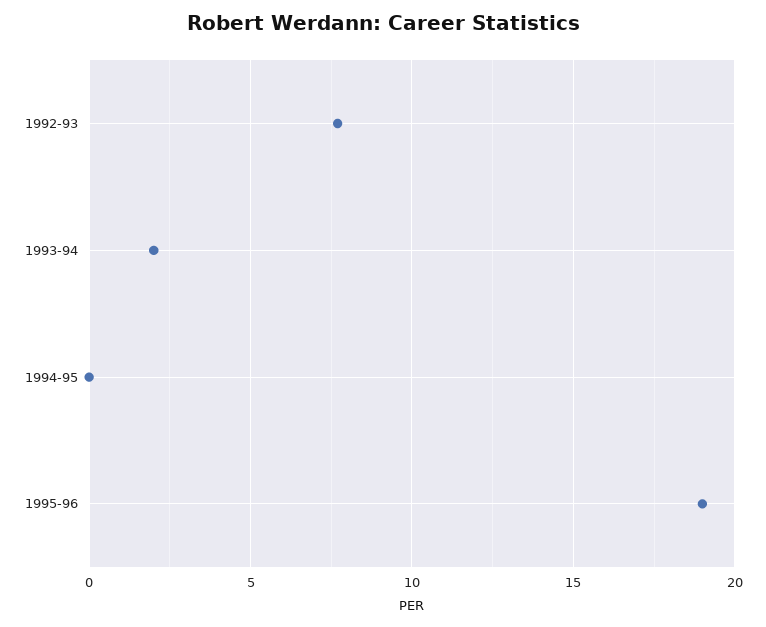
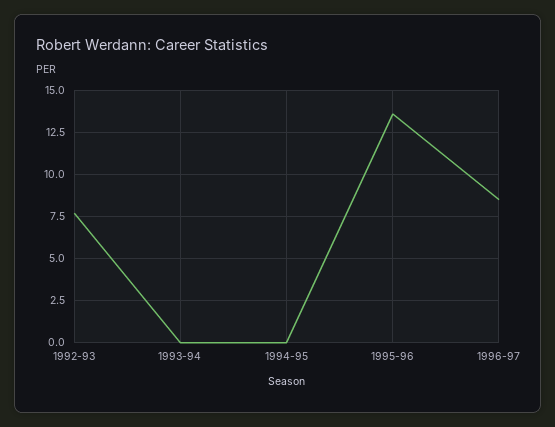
1993-94: 2 -> 0
1995-96: 19 -> 13.5
1996-97: none -> 8.5

